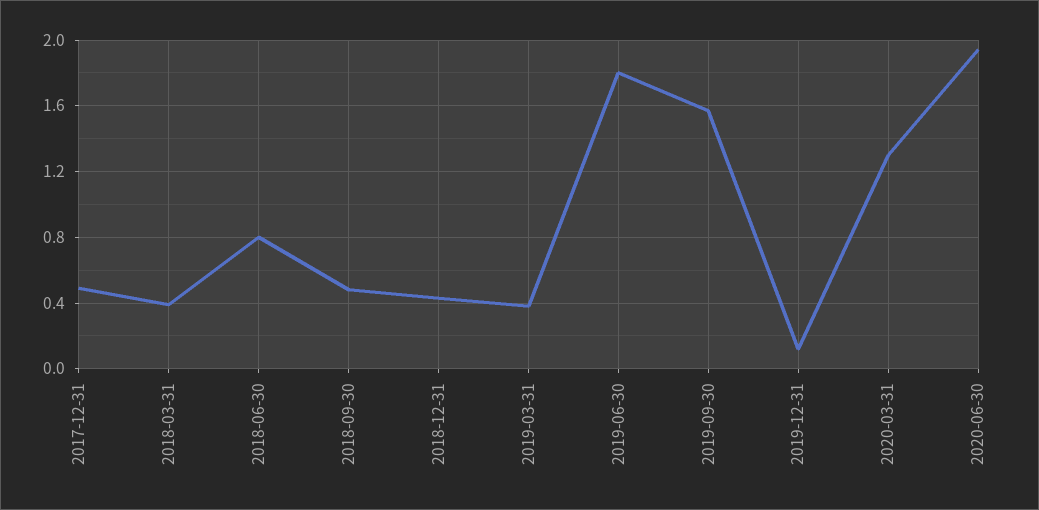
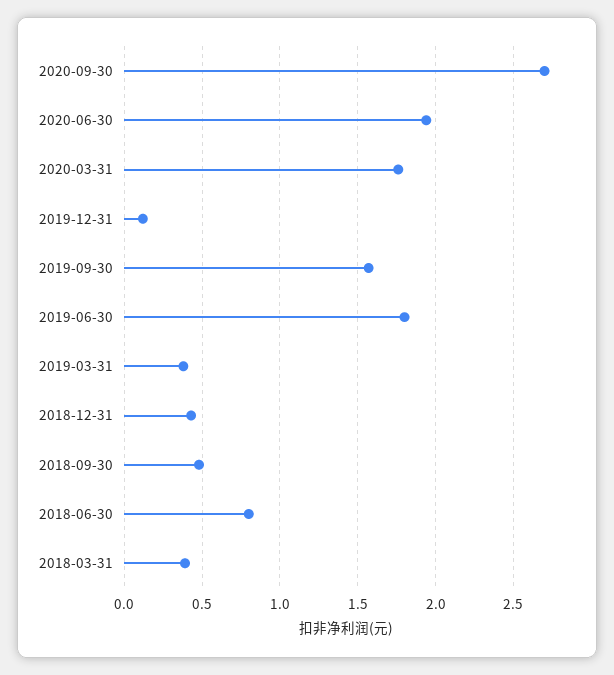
2017-12-31: 0.5 -> none
2020-03-31: 1.3 -> 1.75
2020-09-30: none -> 2.7

